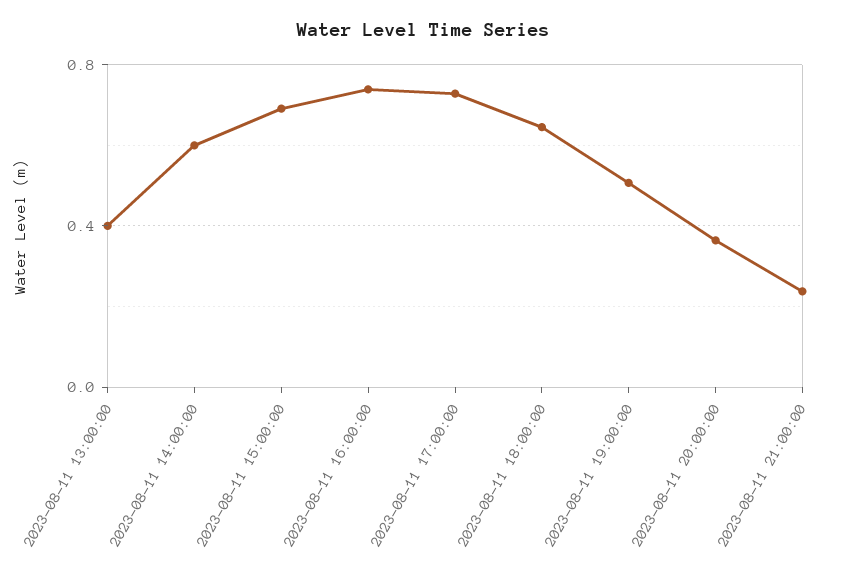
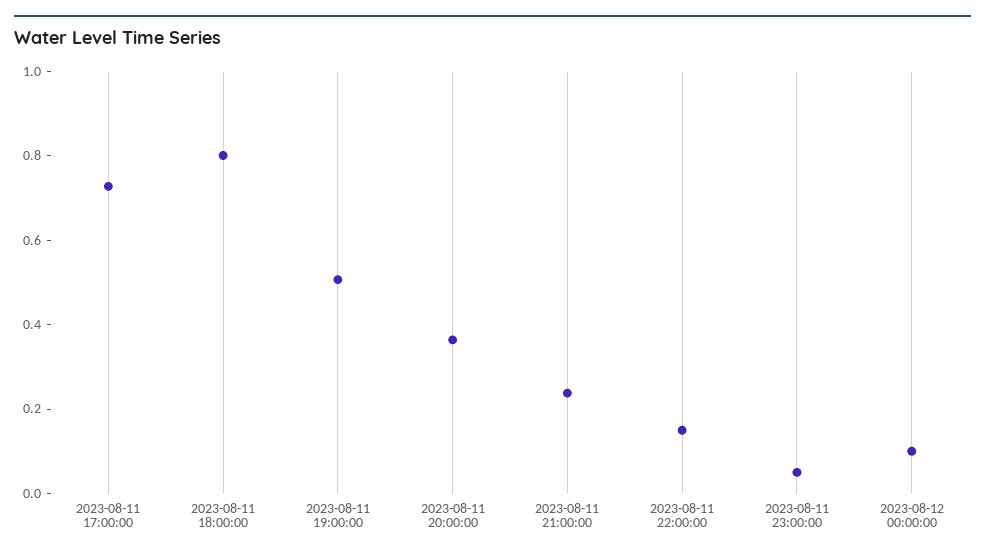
2023-08-11 13:00:00: 0.4 -> none
2023-08-11 14:00:00: 0.6 -> none
2023-08-11 15:00:00: 0.7 -> none
2023-08-11 16:00:00: 0.75 -> none
2023-08-11 18:00:00: 0.65 -> 0.8
2023-08-11 22:00:00: none -> 0.15
2023-08-11 23:00:00: none -> 0.05
2023-08-12 00:00:00: none -> 0.1

